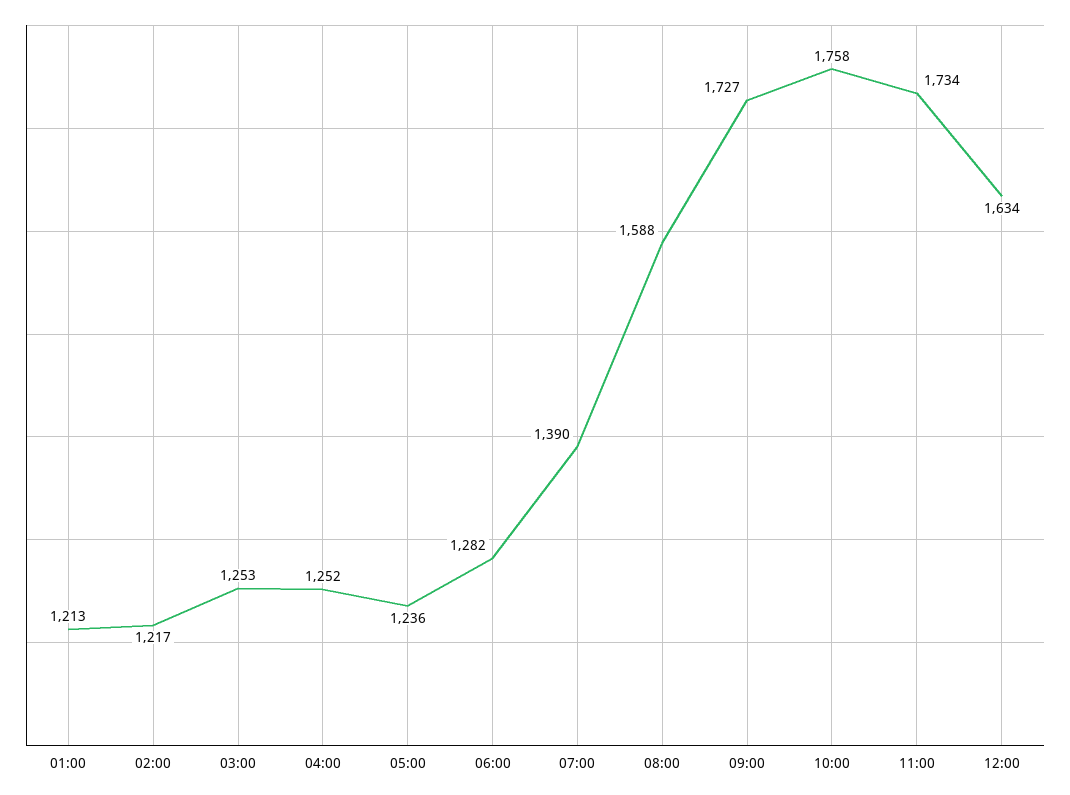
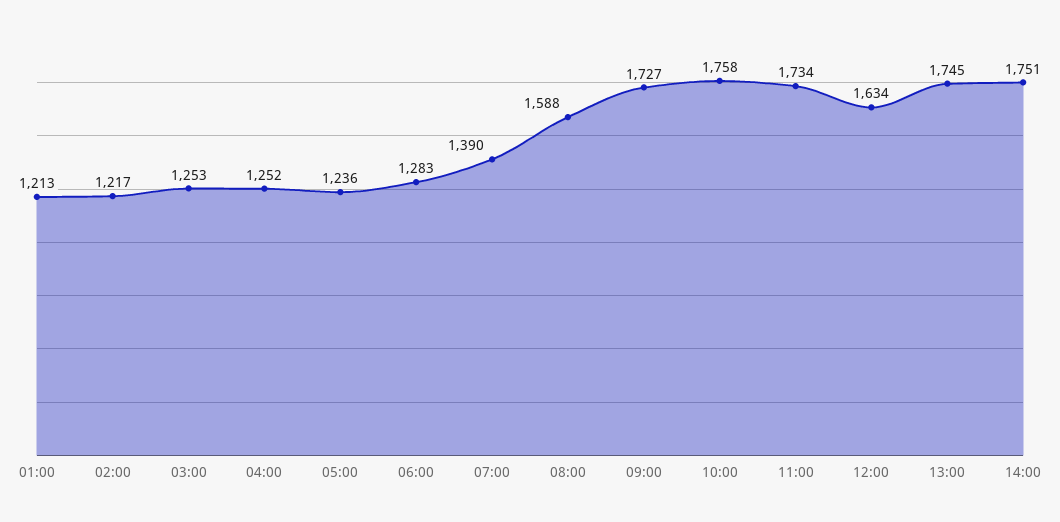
06:00: 1282 -> 1283
13:00: none -> 1745
14:00: none -> 1751

